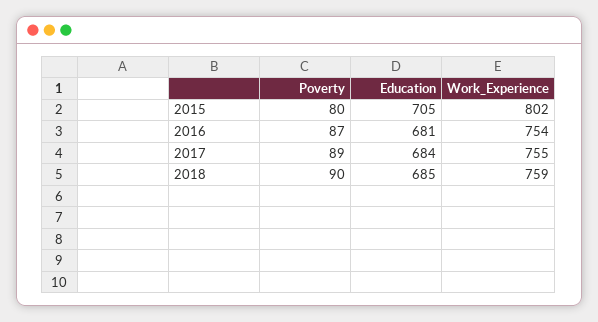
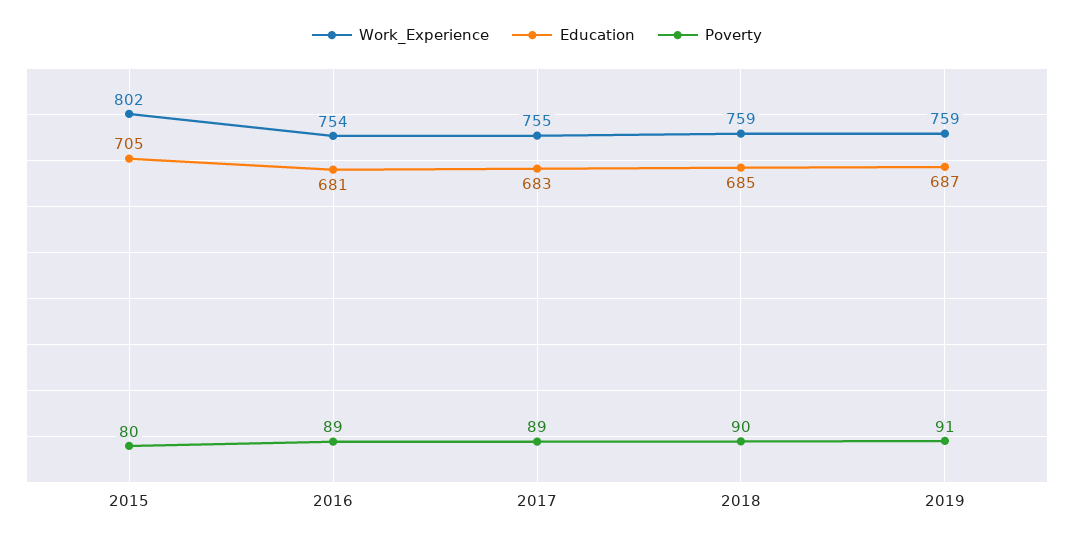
Poverty, 2016: 87 -> 89
Education, 2017: 684 -> 683
Work_Experience, 2019: none -> 759
Education, 2019: none -> 687
Poverty, 2019: none -> 91

